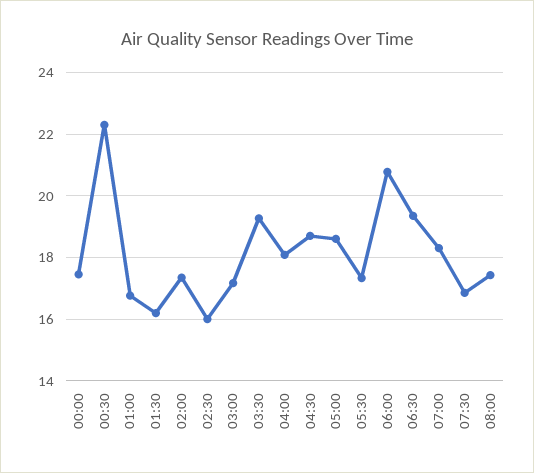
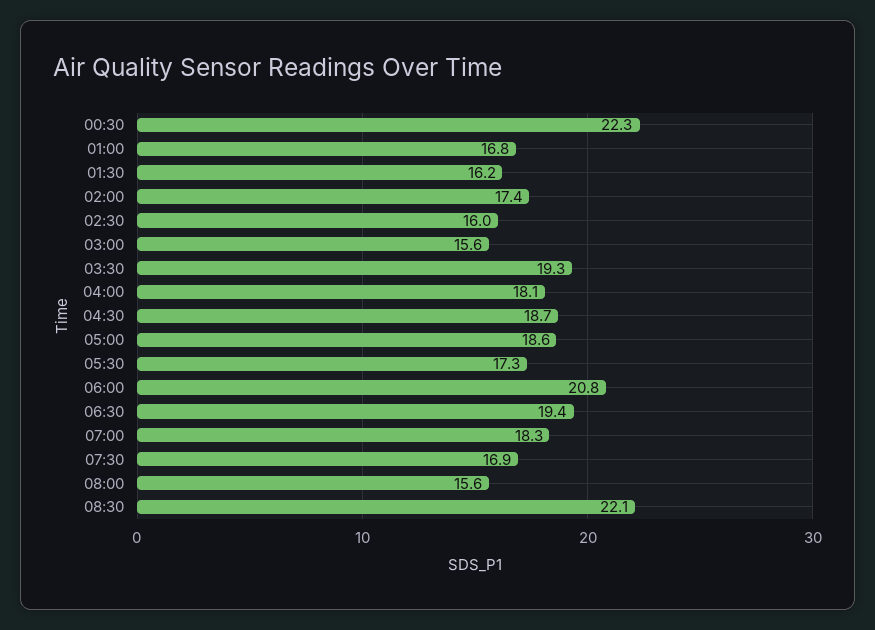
00:00: 17.4 -> none
03:00: 17.2 -> 15.6
08:00: 17.4 -> 15.6
08:30: none -> 22.1

